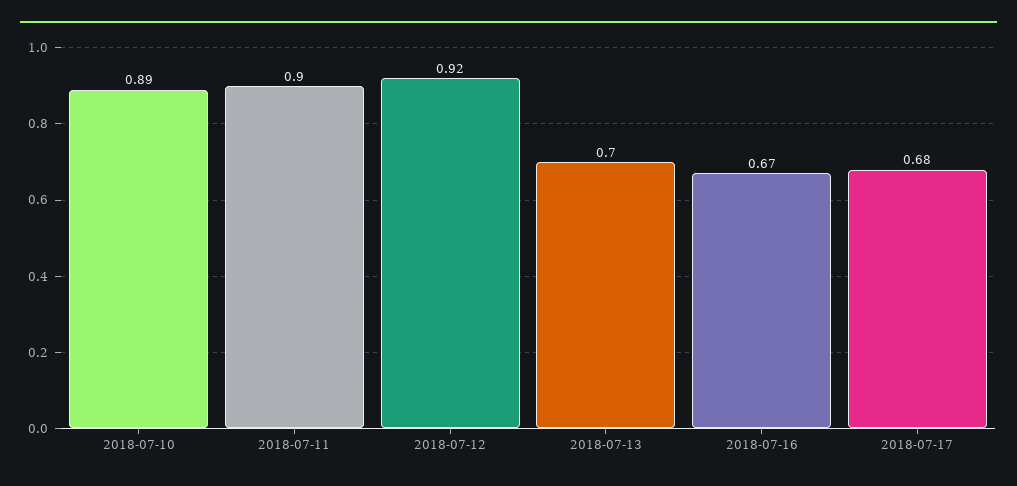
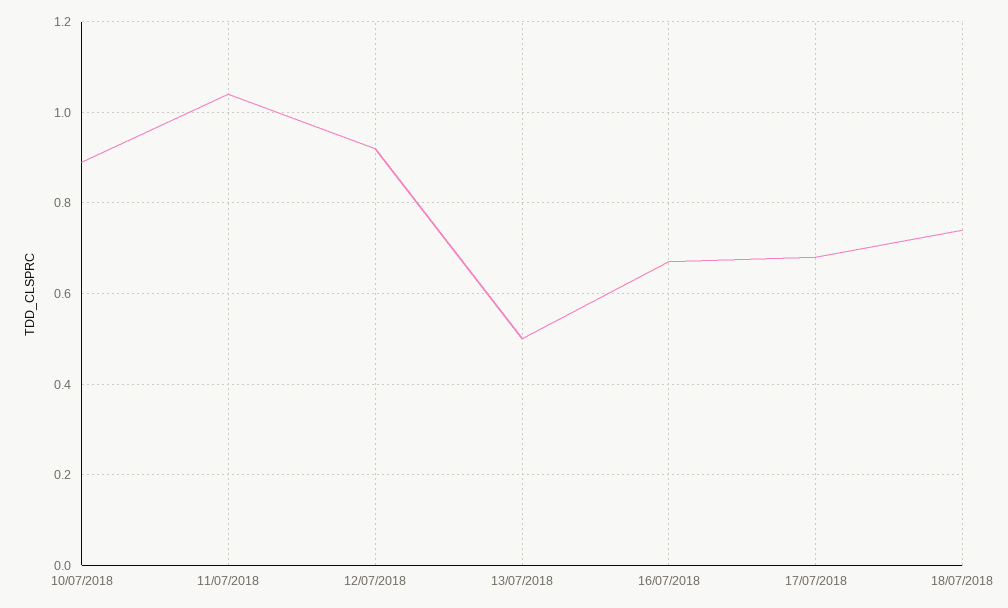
2018-07-11: 0.9 -> 1.05
2018-07-13: 0.7 -> 0.5
18/07/2018: none -> 0.75

